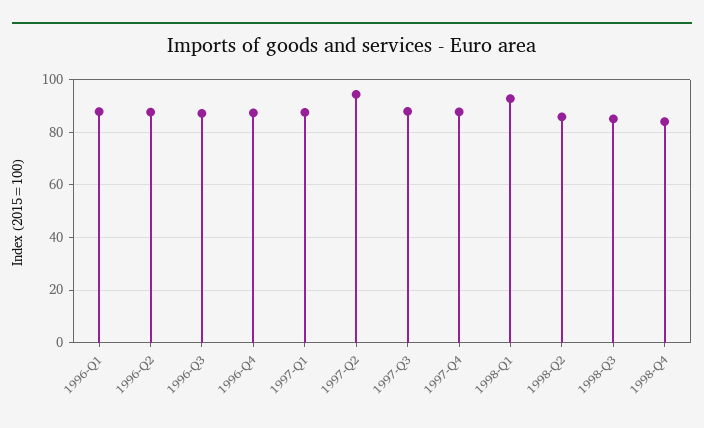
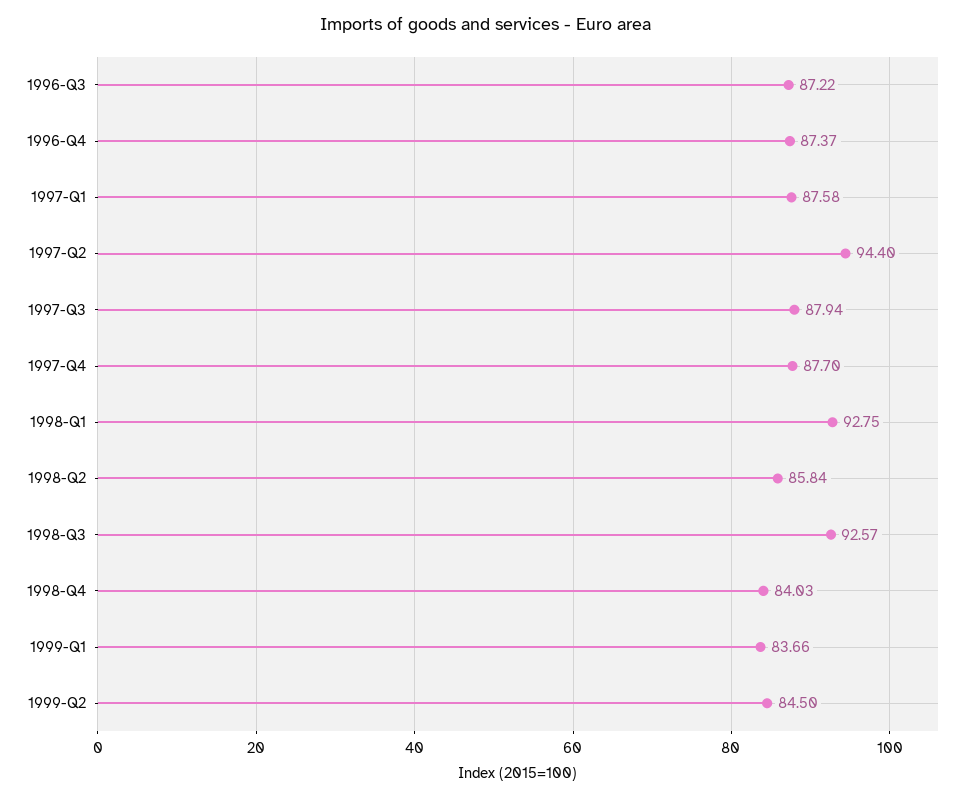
1996-Q1: 87.5 -> none
1996-Q2: 87.5 -> none
1998-Q3: 85 -> 92.57
1999-Q1: none -> 83.66
1999-Q2: none -> 84.5

